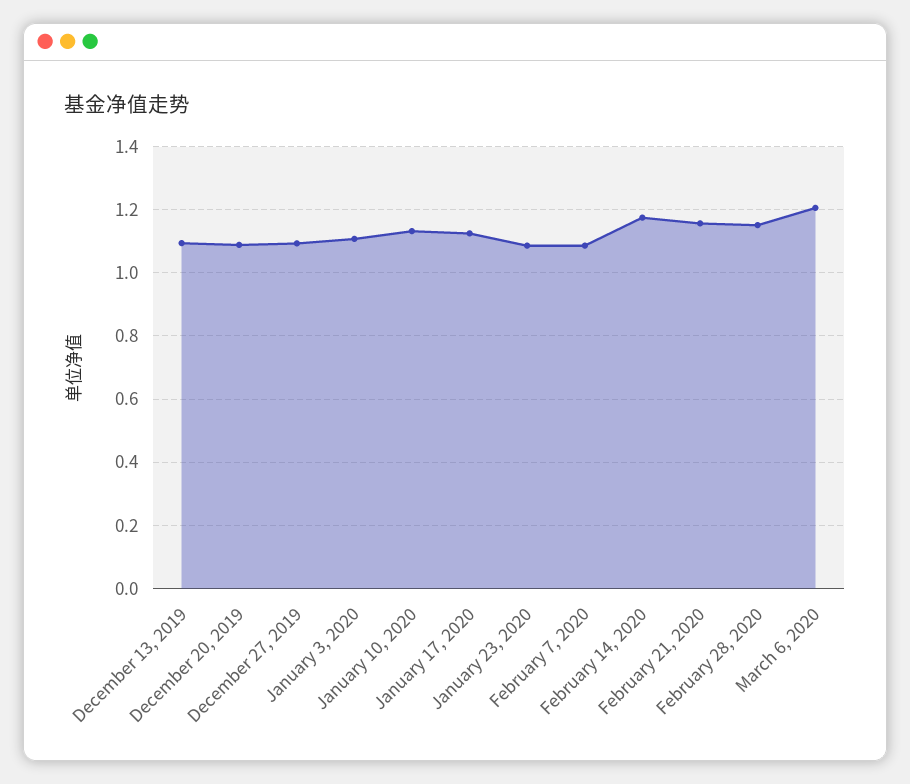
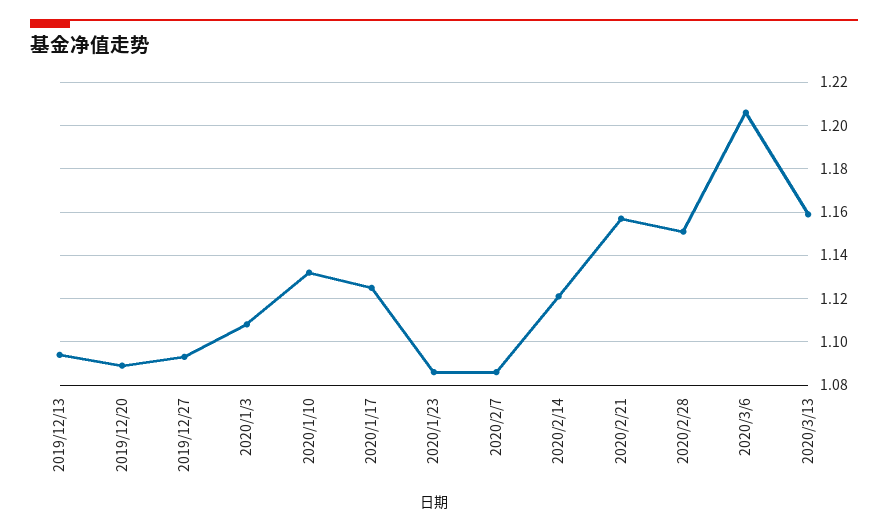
February 14, 2020: 1.18 -> 1.12
2020/3/13: none -> 1.16

